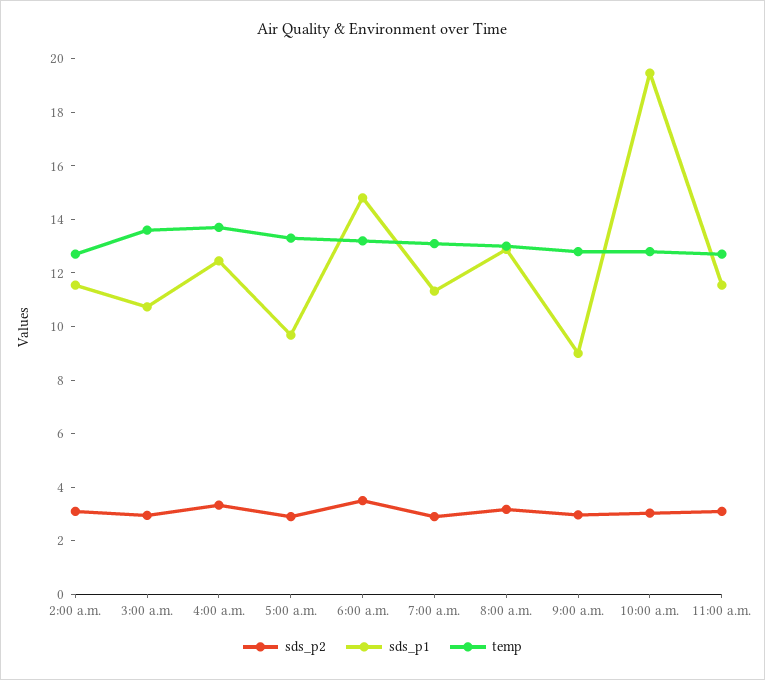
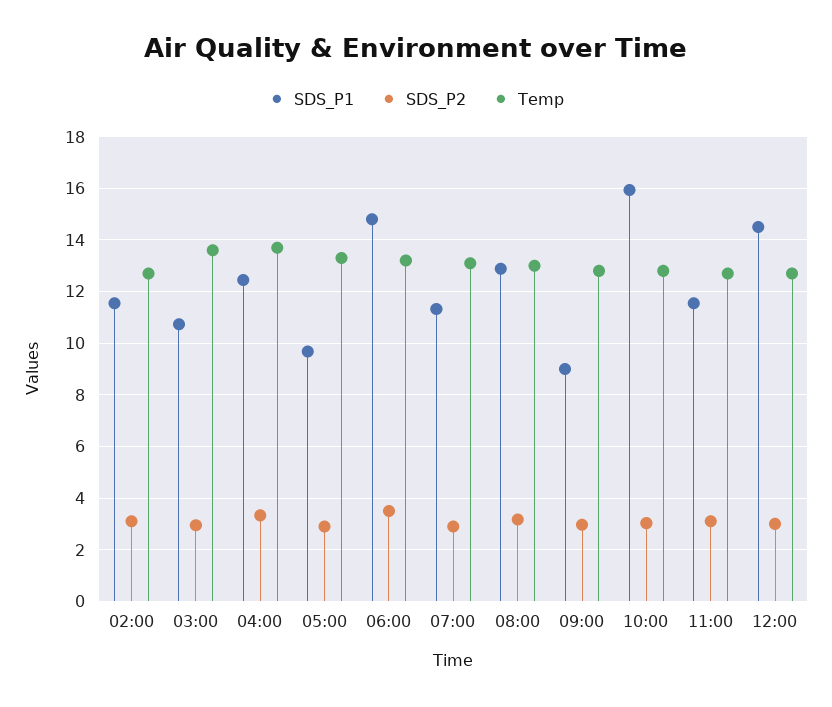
sds_p1, 10:00 a.m.: 19.5 -> 16
sds_p1, 12:00: none -> 14.5
sds_p2, 12:00: none -> 3
temp, 12:00: none -> 12.75

